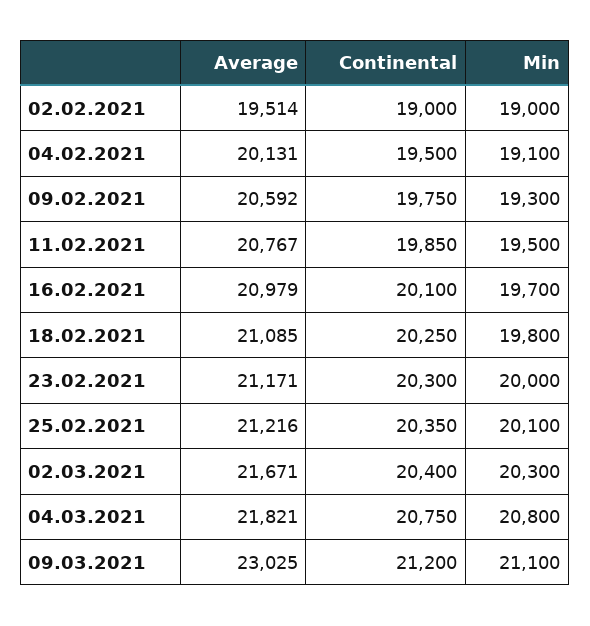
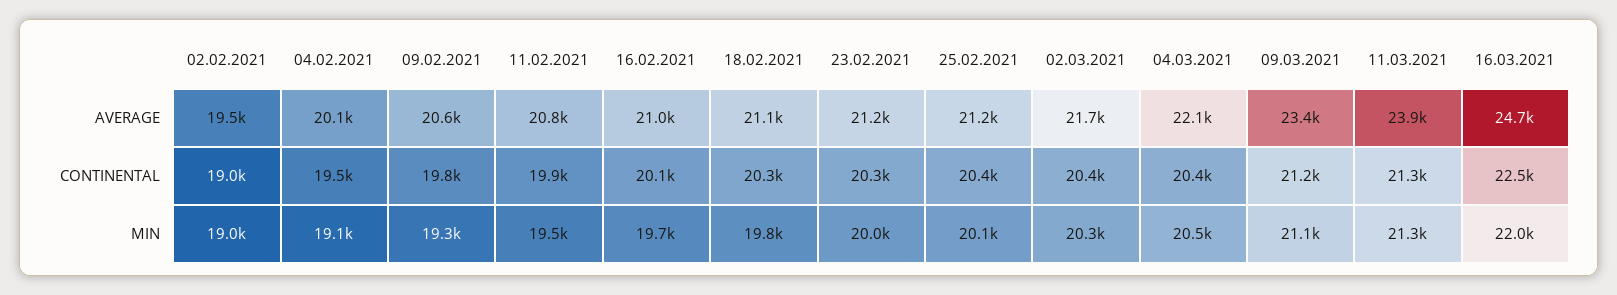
Average, 04.03.2021: 21821 -> 22100
Continental, 04.03.2021: 20750 -> 20400
Min, 04.03.2021: 20800 -> 20500
Average, 09.03.2021: 23025 -> 23400
Average, 11.03.2021: none -> 23900
Average, 16.03.2021: none -> 24700
Continental, 11.03.2021: none -> 21300
Continental, 16.03.2021: none -> 22500
Min, 11.03.2021: none -> 21300
Min, 16.03.2021: none -> 22000

